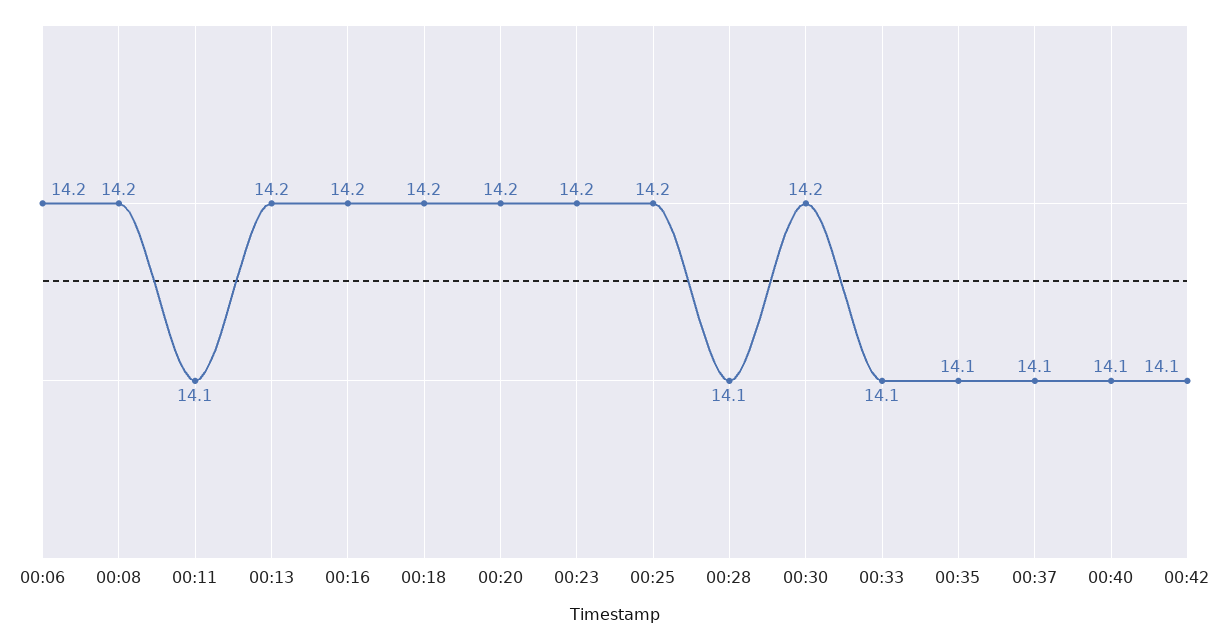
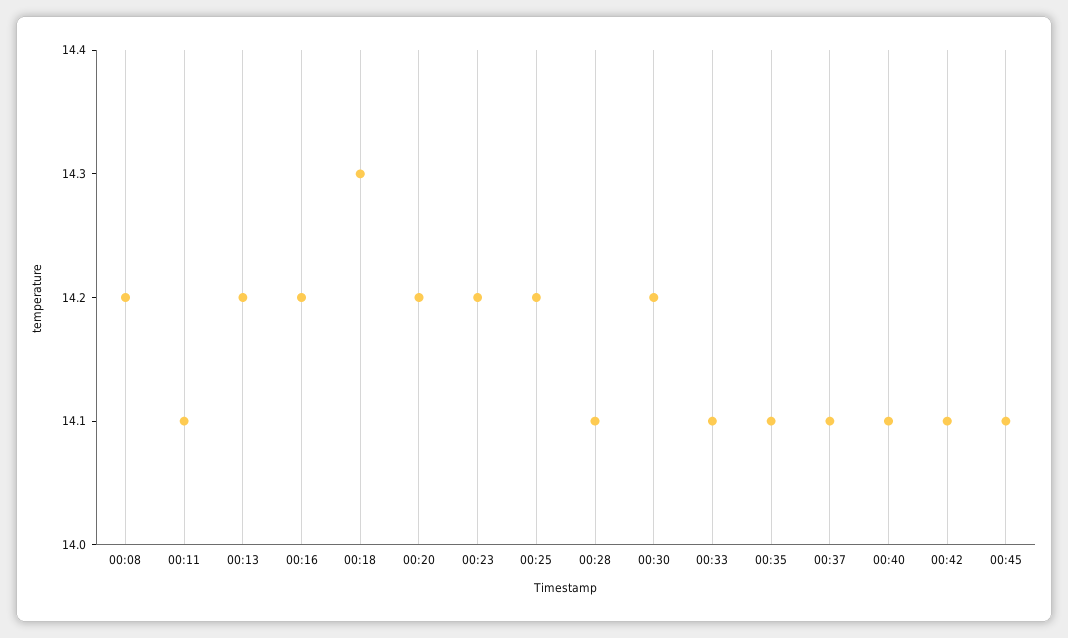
00:06: 14.2 -> none
00:18: 14.2 -> 14.3
00:45: none -> 14.1

